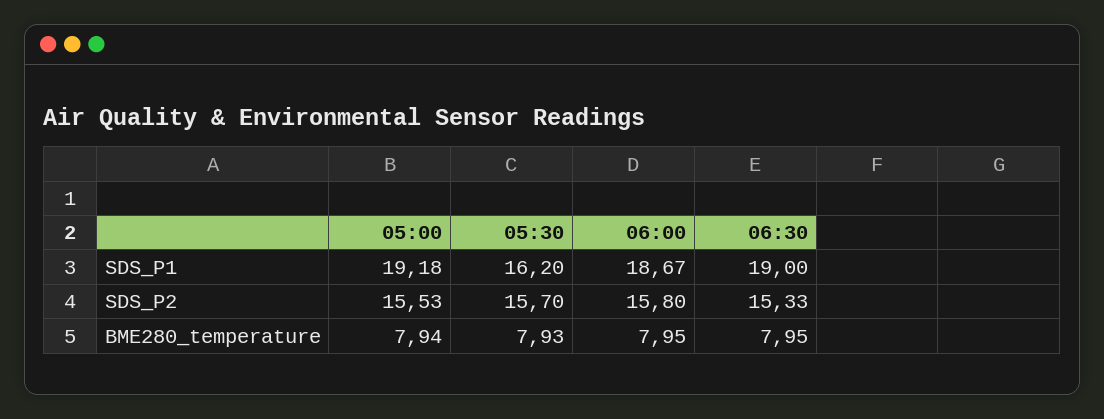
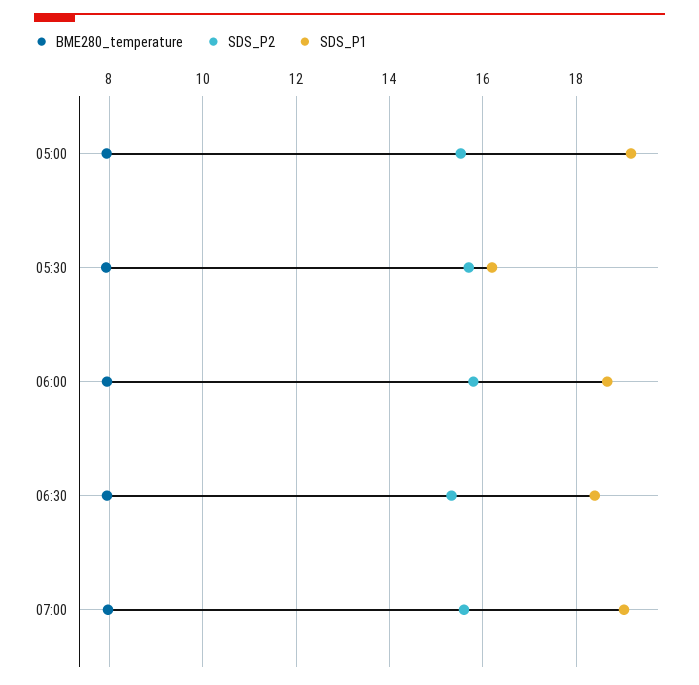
SDS_P1, 06:30: 19 -> 18.4
BME280_temperature, 07:00: none -> 8
SDS_P2, 07:00: none -> 15.6
SDS_P1, 07:00: none -> 19

